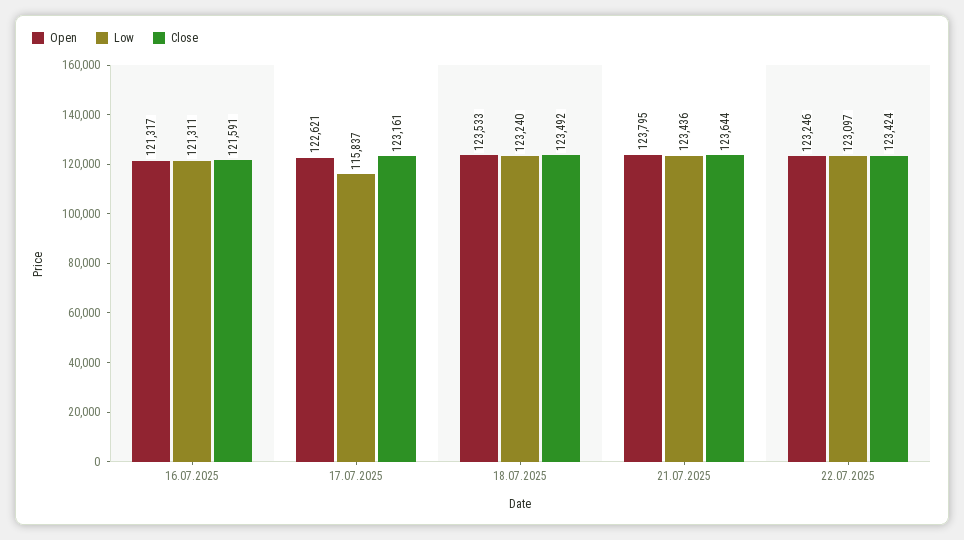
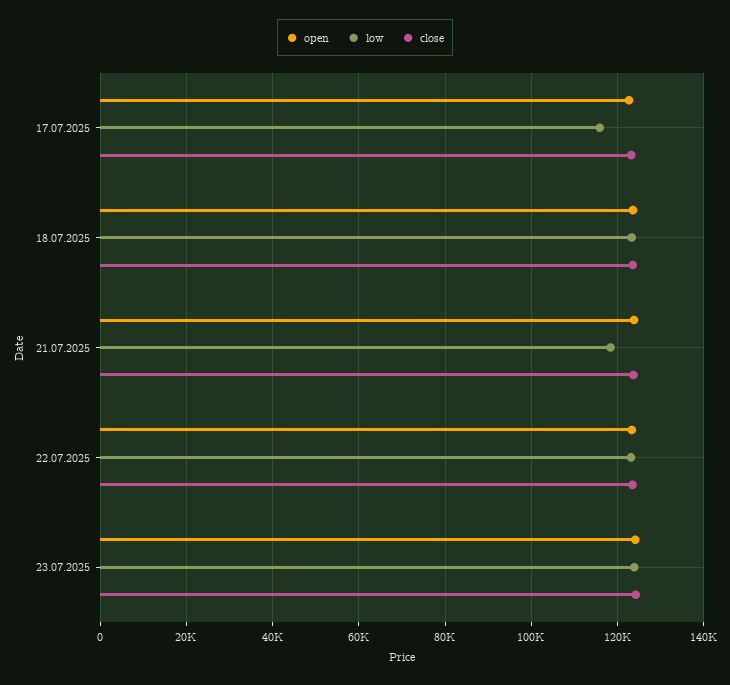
Open, 16.07.2025: 121317 -> none
Low, 16.07.2025: 121311 -> none
Close, 16.07.2025: 121591 -> none
Low, 21.07.2025: 123436 -> 118000
Open, 23.07.2025: none -> 124000
Low, 23.07.2025: none -> 124000
Close, 23.07.2025: none -> 124000

